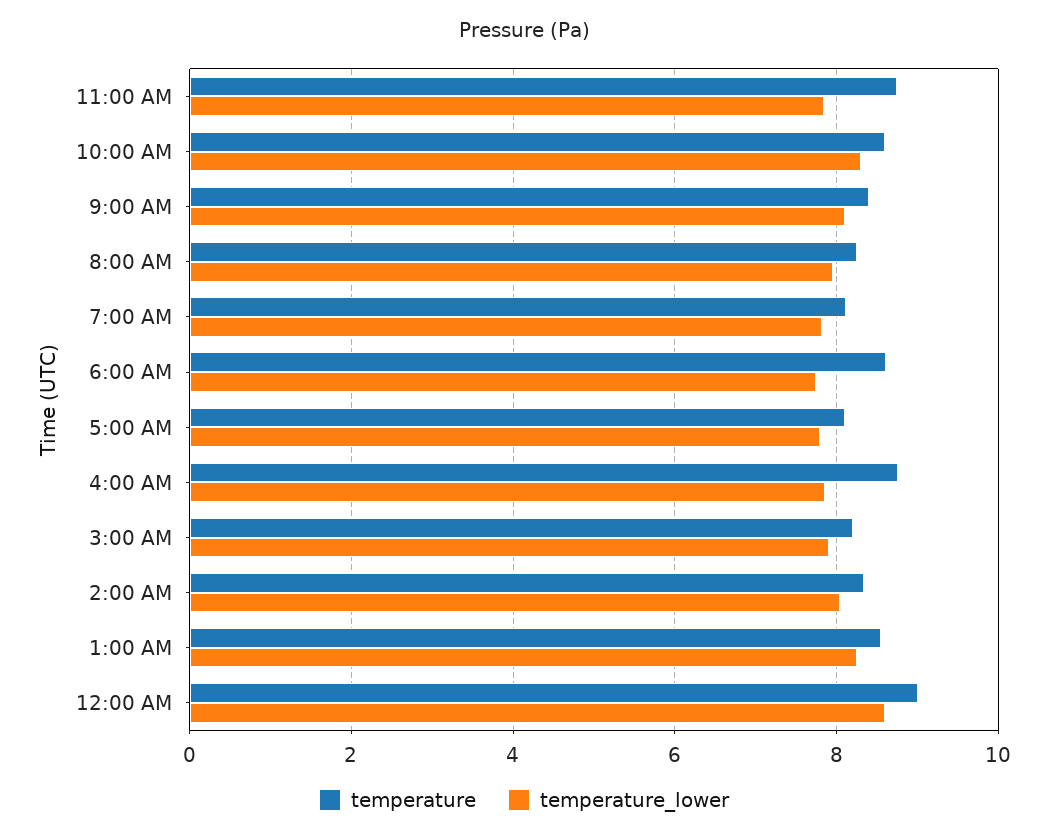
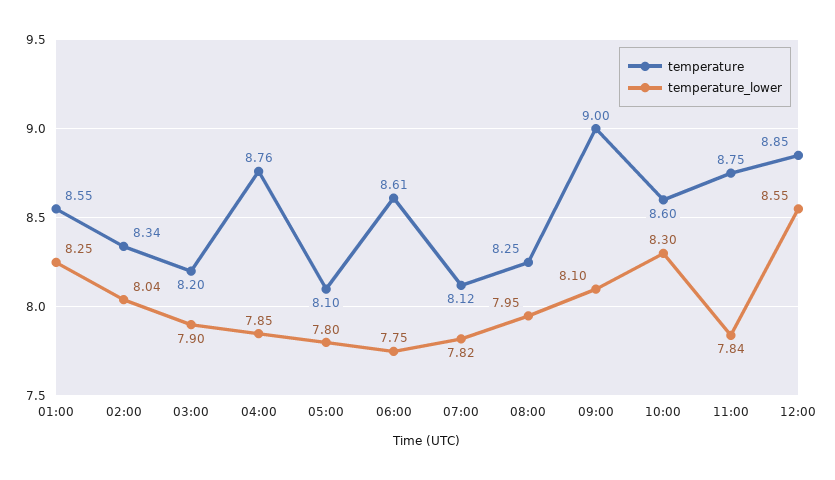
temperature, 9:00 AM: 8.4 -> 9
temperature, 12:00 AM: 9 -> none
temperature_lower, 12:00 AM: 8.6 -> none
temperature, 12:00: none -> 8.85
temperature_lower, 12:00: none -> 8.55

